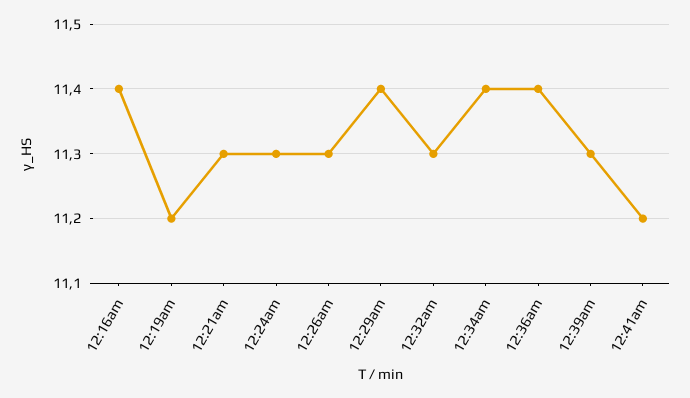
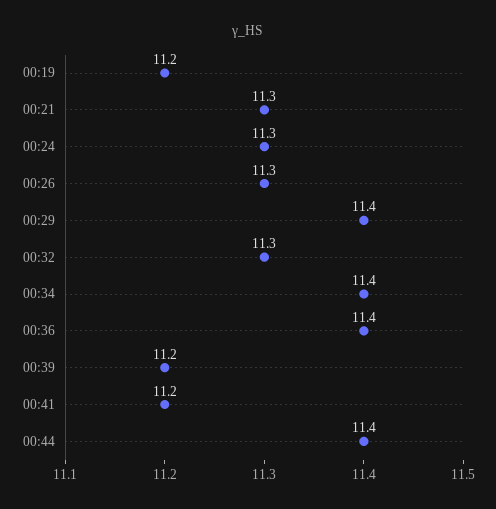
12:16am: 11.4 -> none
12:39am: 11.3 -> 11.2
00:44: none -> 11.4

